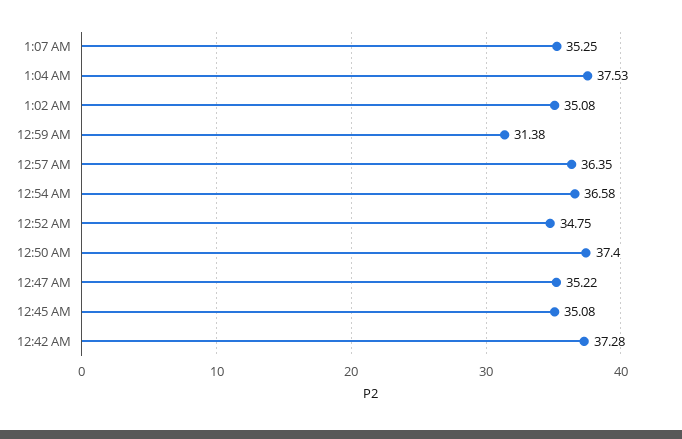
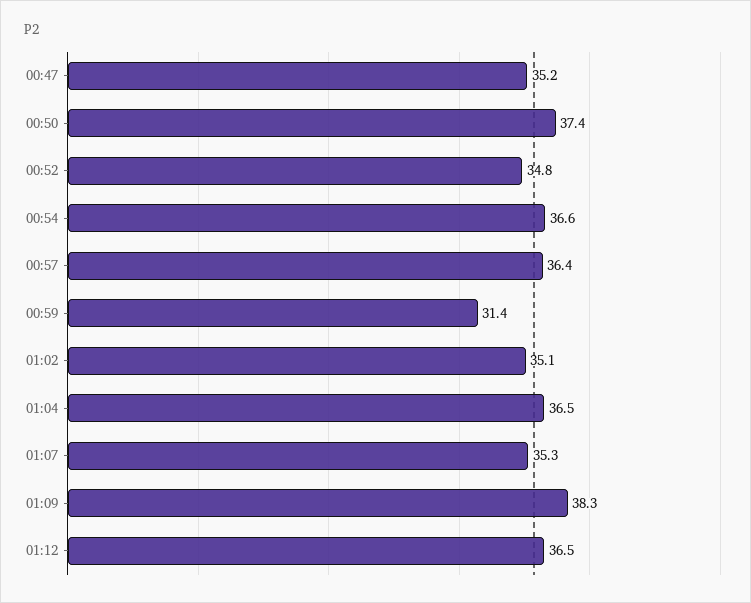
1:04 AM: 37.53 -> 36.5
12:45 AM: 35.08 -> none
12:42 AM: 37.28 -> none
01:09: none -> 38.3
01:12: none -> 36.5

